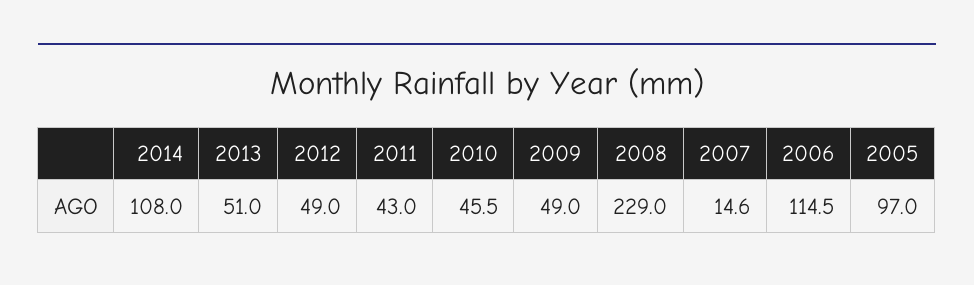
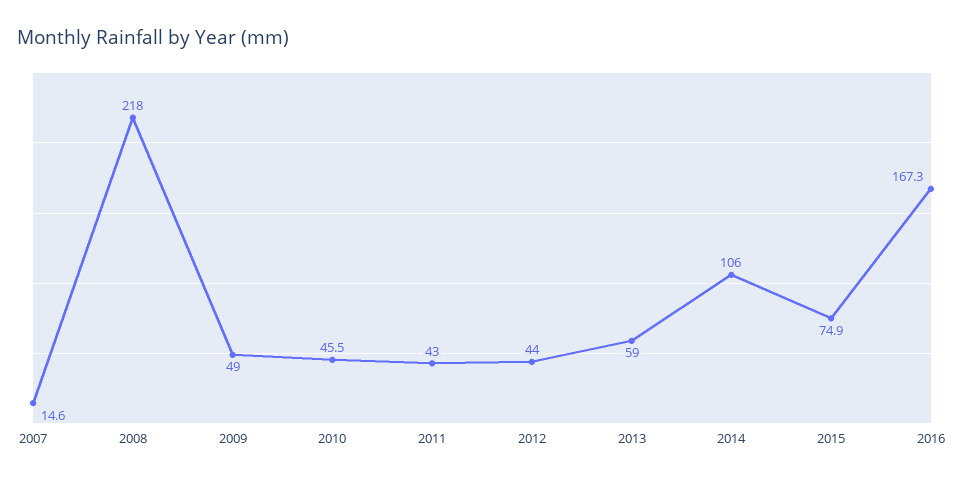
2014: 108 -> 106
2013: 51 -> 59
2012: 49 -> 44
2008: 229 -> 218
2006: 114.5 -> none
2005: 97 -> none
2015: none -> 74.9
2016: none -> 167.3

